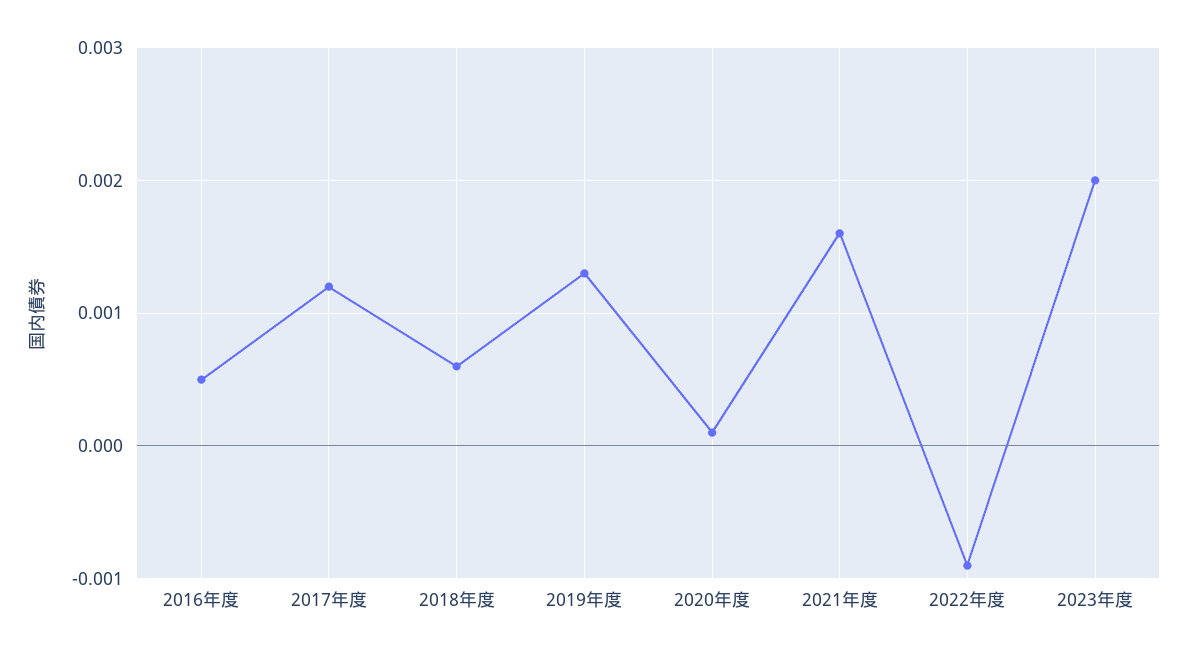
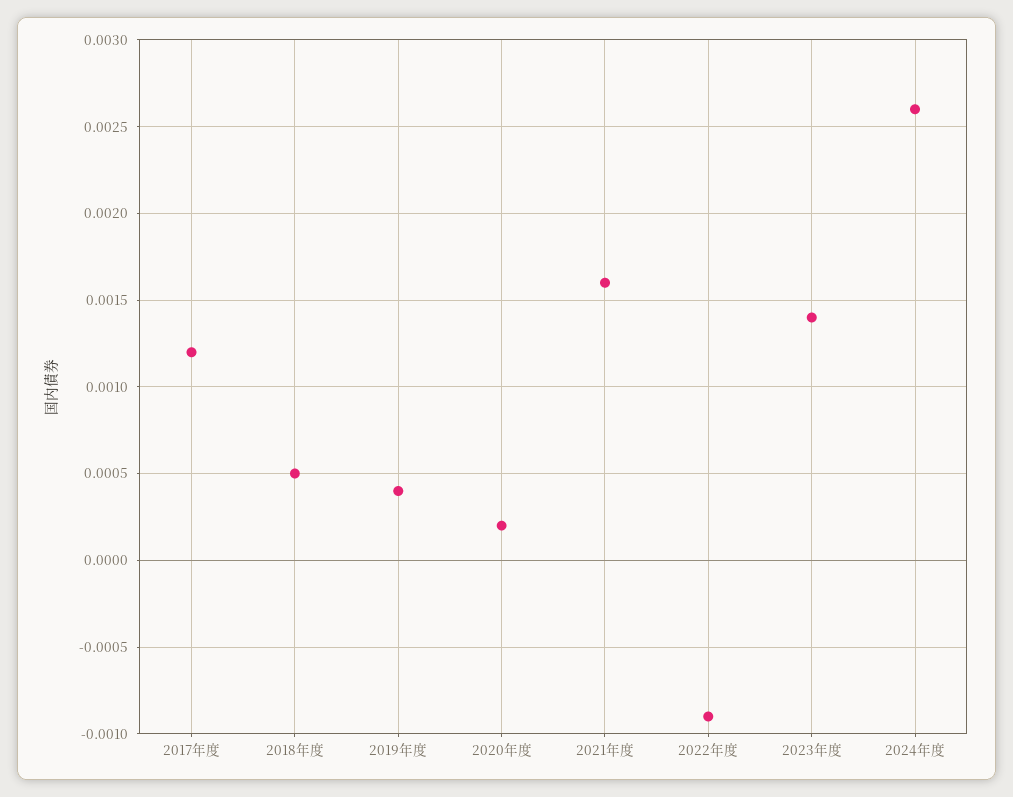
2016年度: 0.0005 -> none
2018年度: 0.0006 -> 0.0005
2019年度: 0.0013 -> 0.0004
2020年度: 0.0001 -> 0.0002
2023年度: 0.002 -> 0.0014
2024年度: none -> 0.0026

